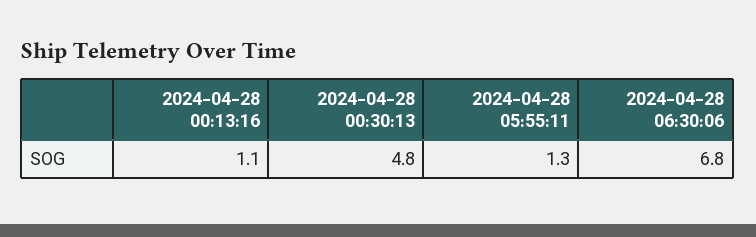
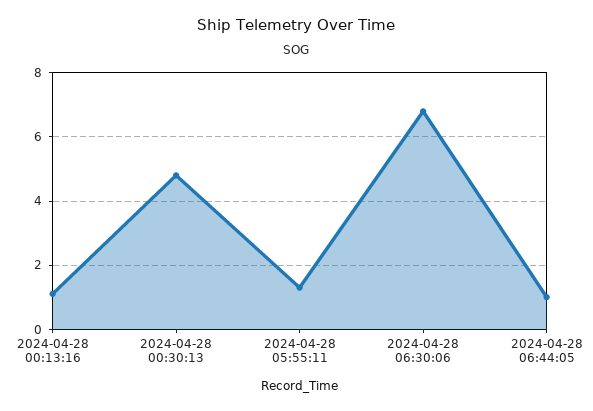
2024-04-28 06:44:05: none -> 1

